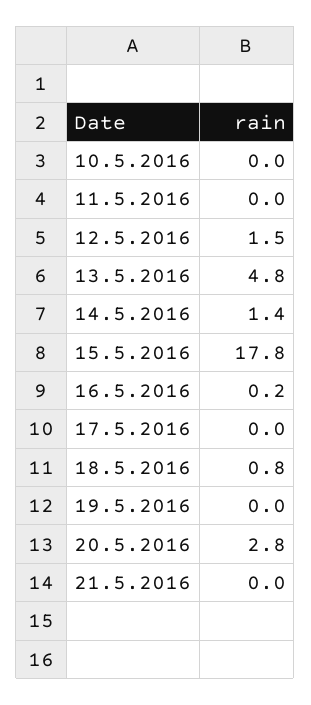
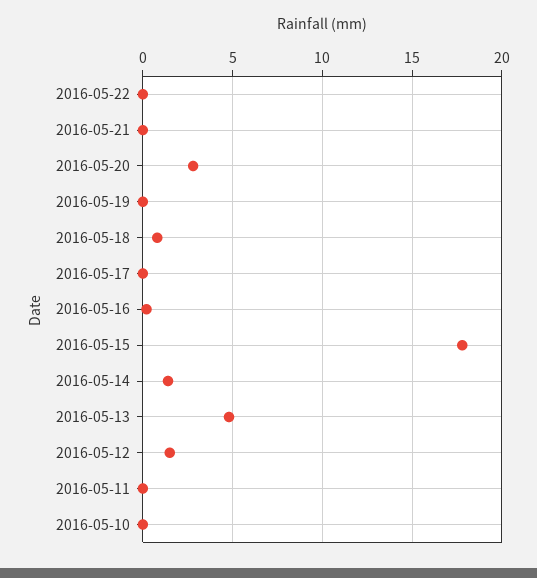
2016-05-22: none -> 0

